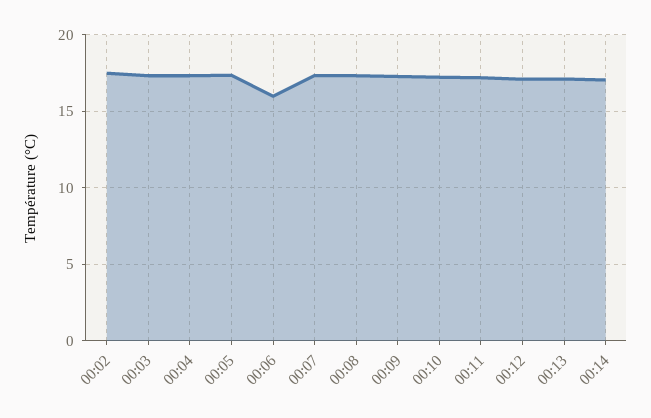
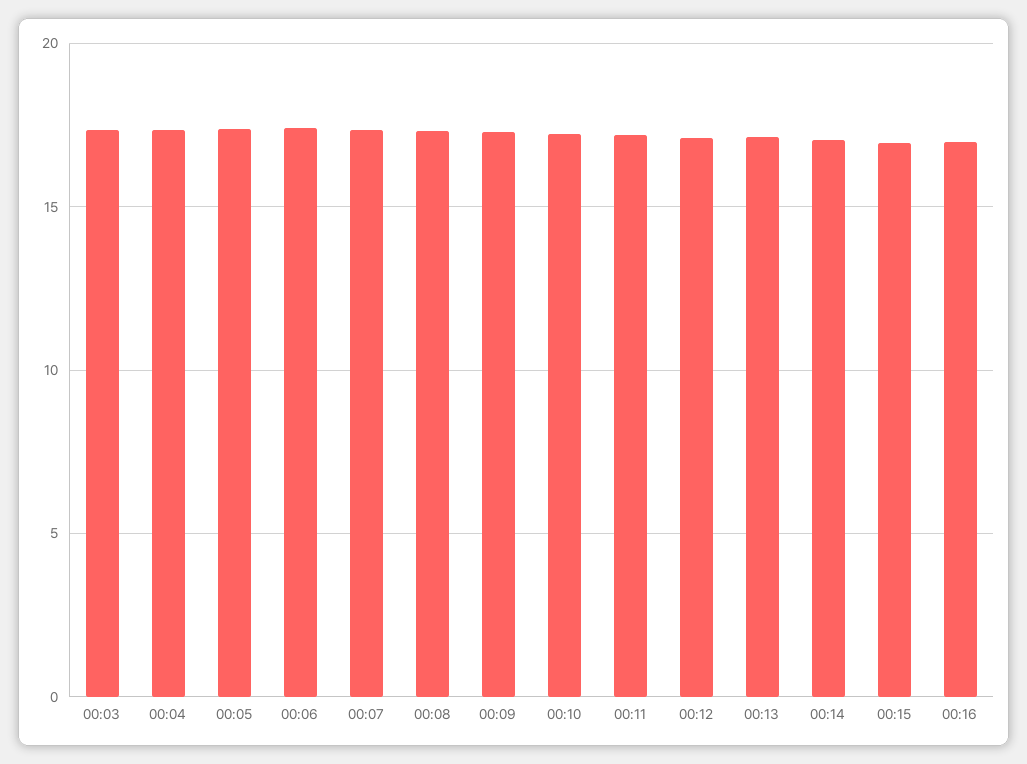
00:02: 17.5 -> none
00:06: 16 -> 17.5
00:15: none -> 17
00:16: none -> 17

